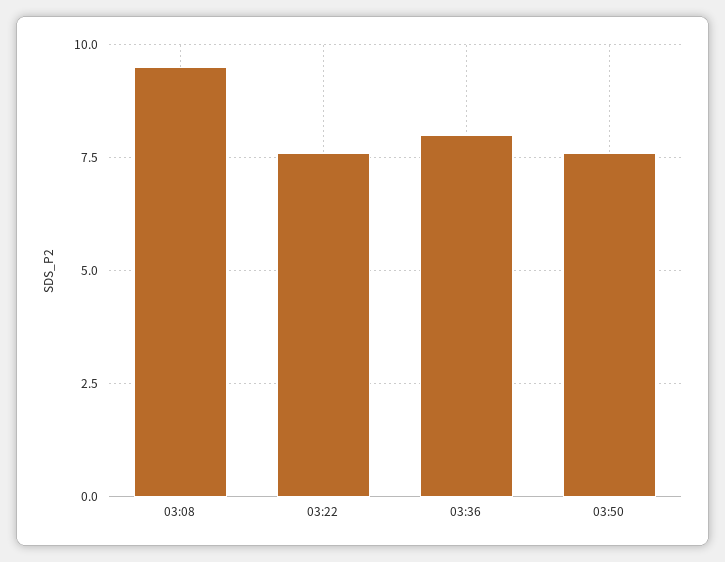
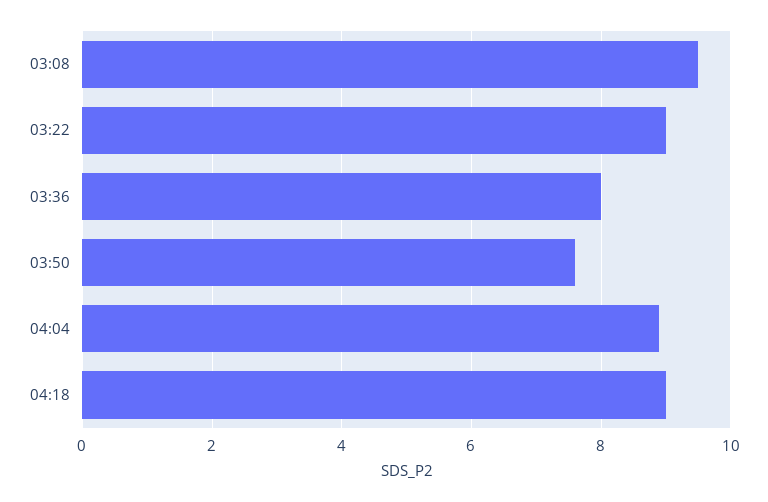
03:22: 7.5 -> 9
04:04: none -> 9
04:18: none -> 9

